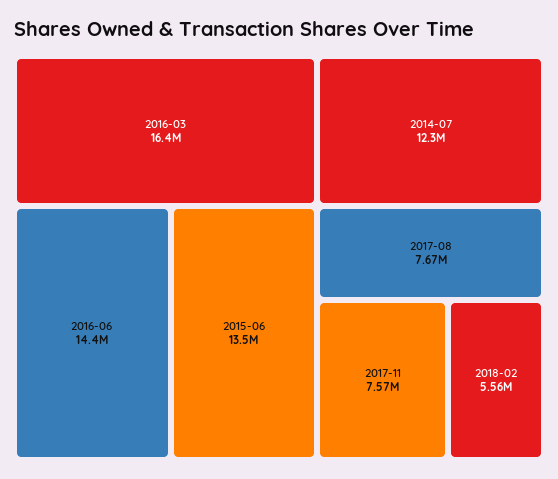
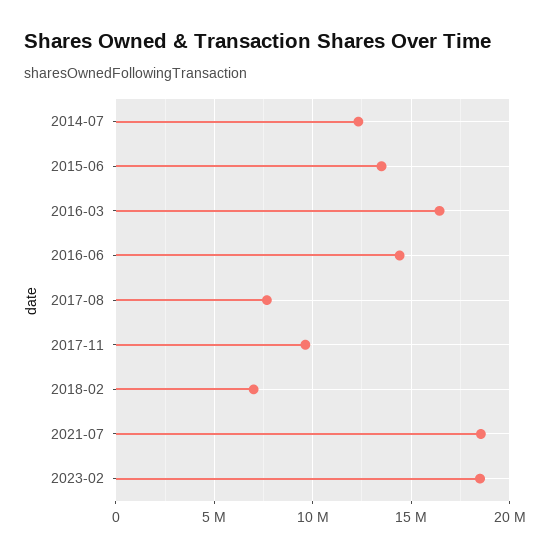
2017-11: 7570000 -> 9500000
2018-02: 5560000 -> 7000000
2021-07: none -> 18500000
2023-02: none -> 18500000

